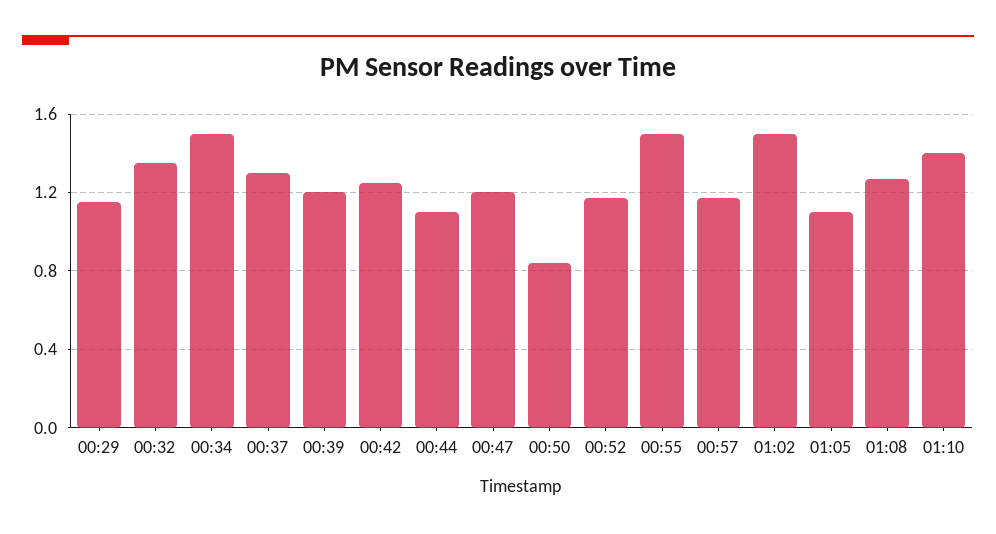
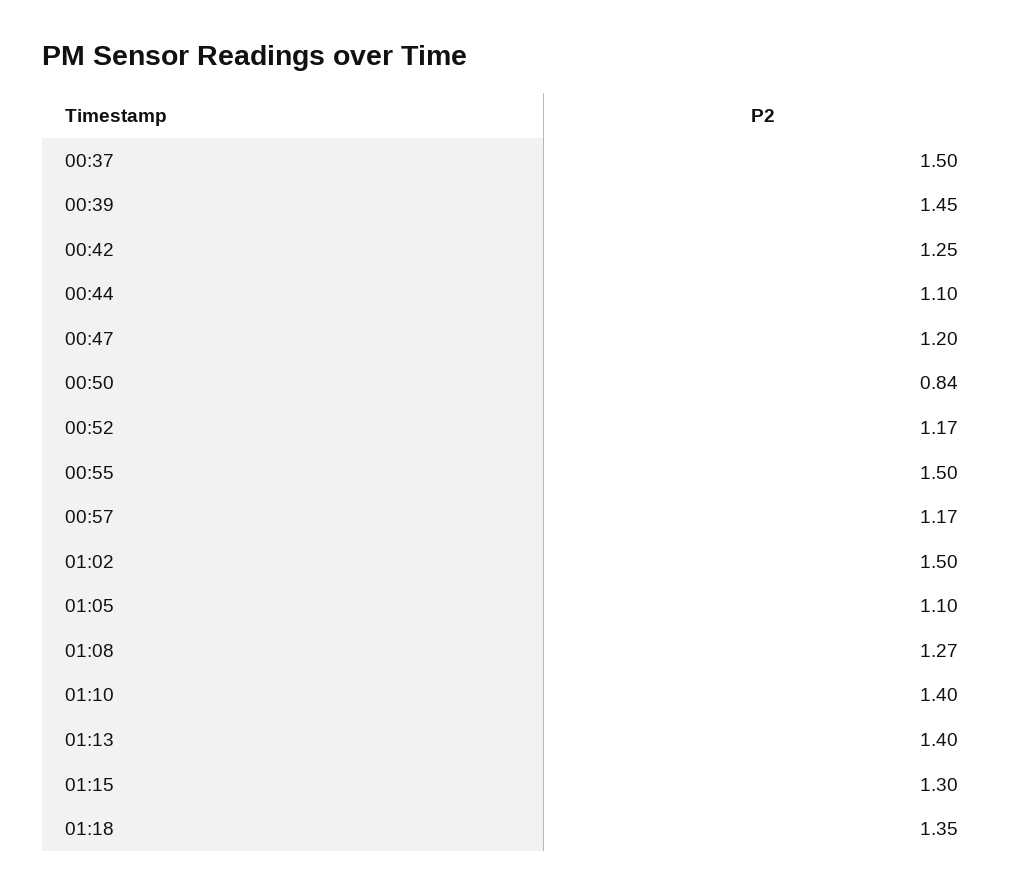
00:29: 1.15 -> none
00:32: 1.35 -> none
00:34: 1.5 -> none
00:37: 1.3 -> 1.5
00:39: 1.2 -> 1.45
01:13: none -> 1.4
01:15: none -> 1.3
01:18: none -> 1.35

